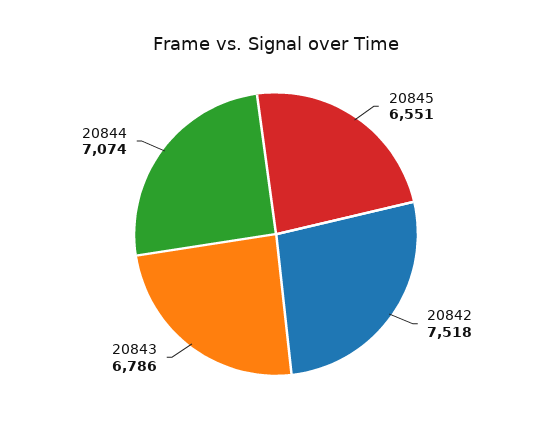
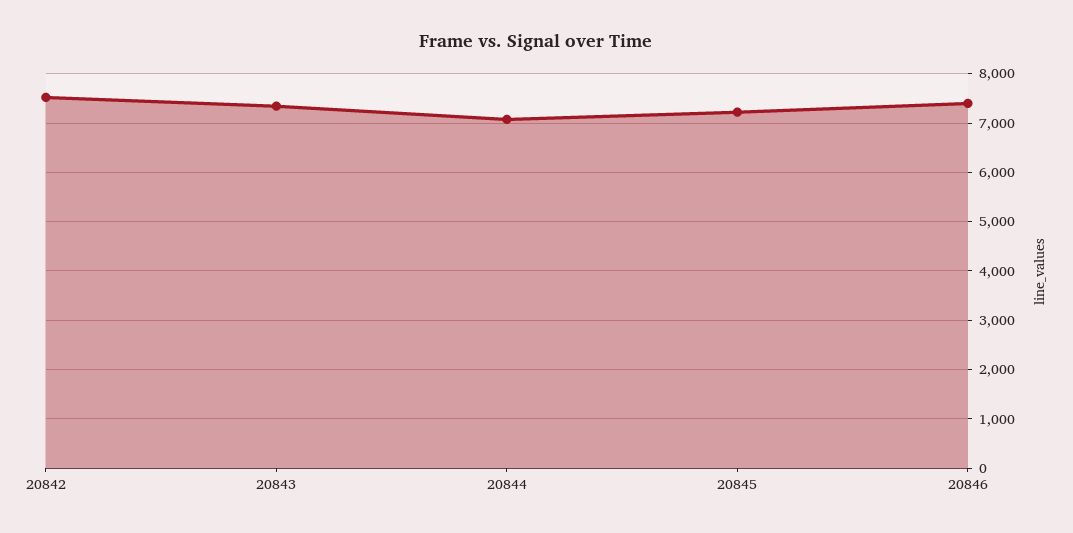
20845: 6551 -> 7200
20843: 6786 -> 7400
20846: none -> 7400

